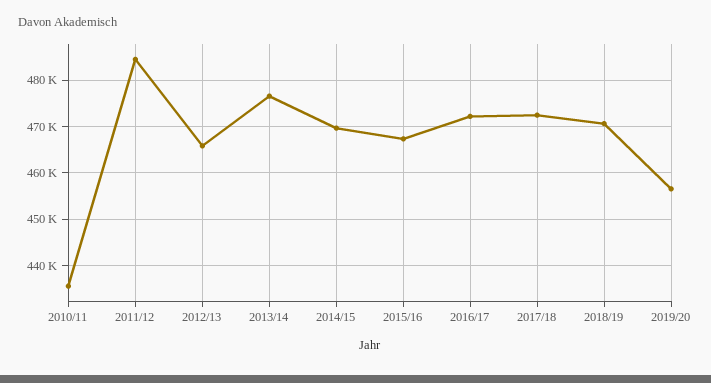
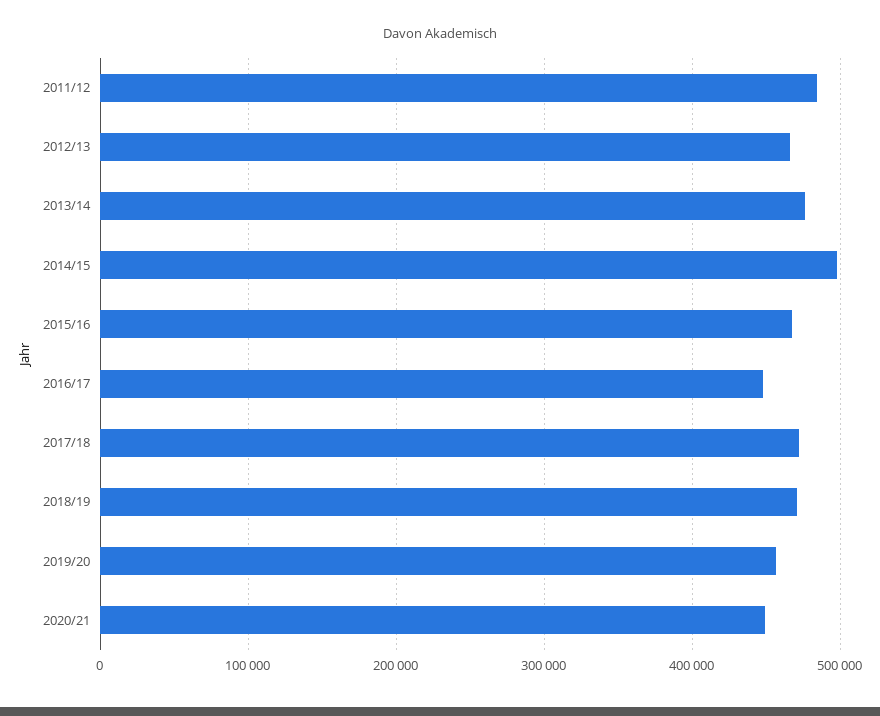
2010/11: 436000 -> none
2014/15: 470000 -> 500000
2016/17: 472000 -> 450000
2020/21: none -> 450000

